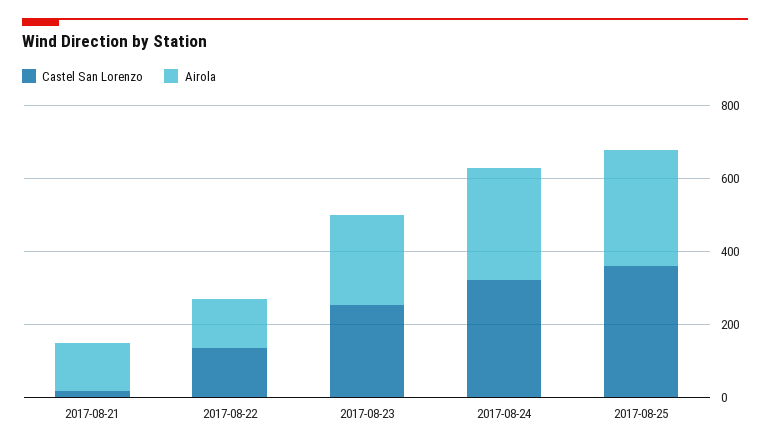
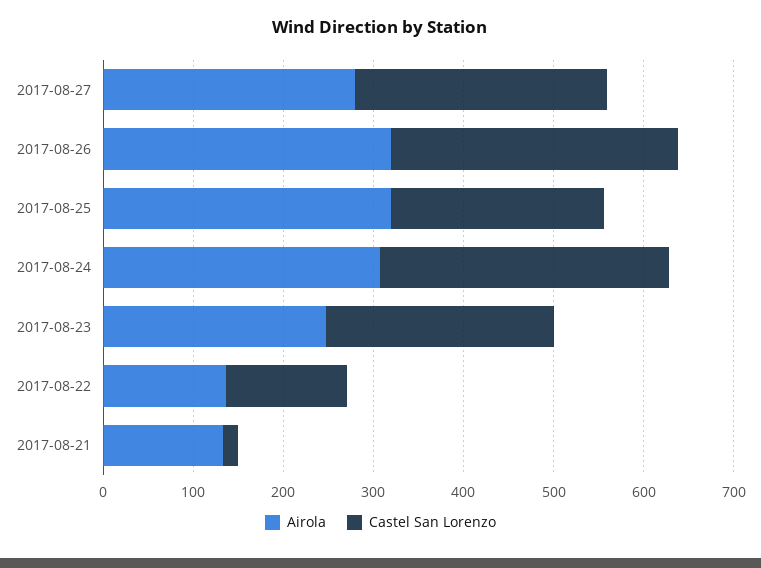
Castel San Lorenzo, 2017-08-25: 350 -> 240
Airola, 2017-08-27: none -> 280
Castel San Lorenzo, 2017-08-27: none -> 280
Airola, 2017-08-26: none -> 320
Castel San Lorenzo, 2017-08-26: none -> 320

